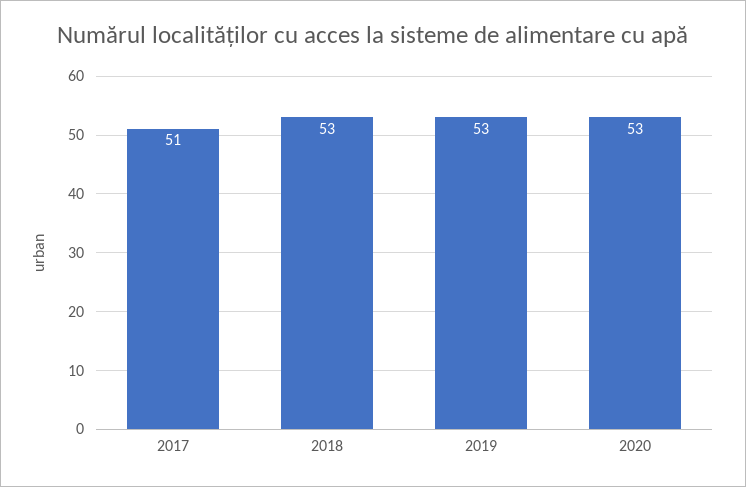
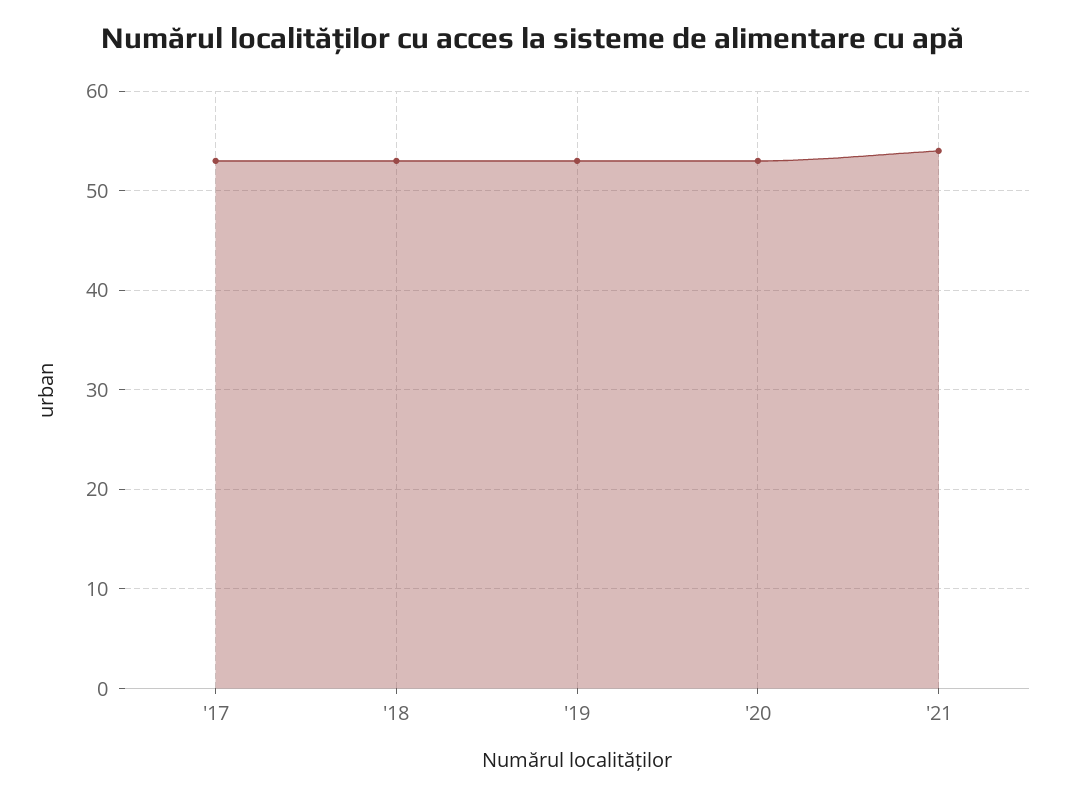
2017: 51 -> 53
'21: none -> 54

